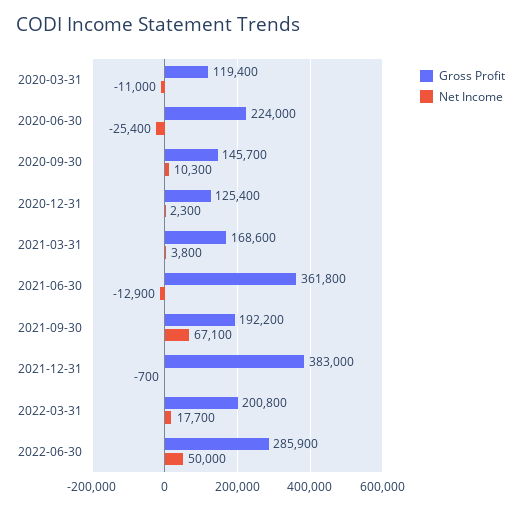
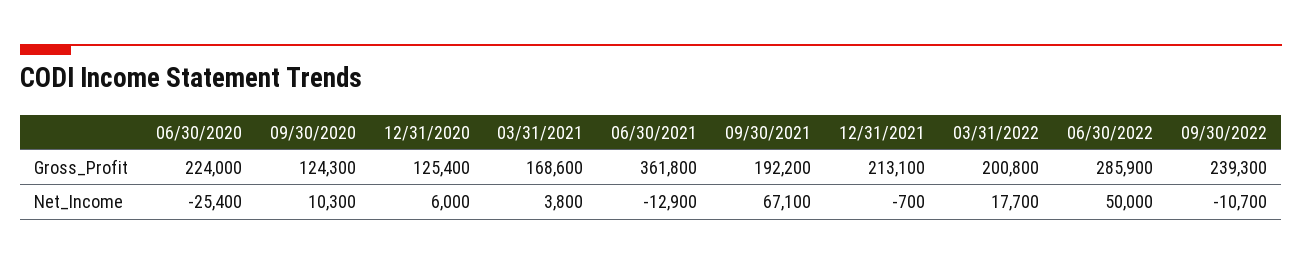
Gross Profit, 2020-03-31: 119400 -> none
Net Income, 2020-03-31: -11000 -> none
Gross Profit, 2020-09-30: 145700 -> 124300
Net Income, 2020-12-31: 2300 -> 6000
Gross Profit, 2021-12-31: 383000 -> 213100
Gross Profit, 09/30/2022: none -> 239300
Net Income, 09/30/2022: none -> -10700

